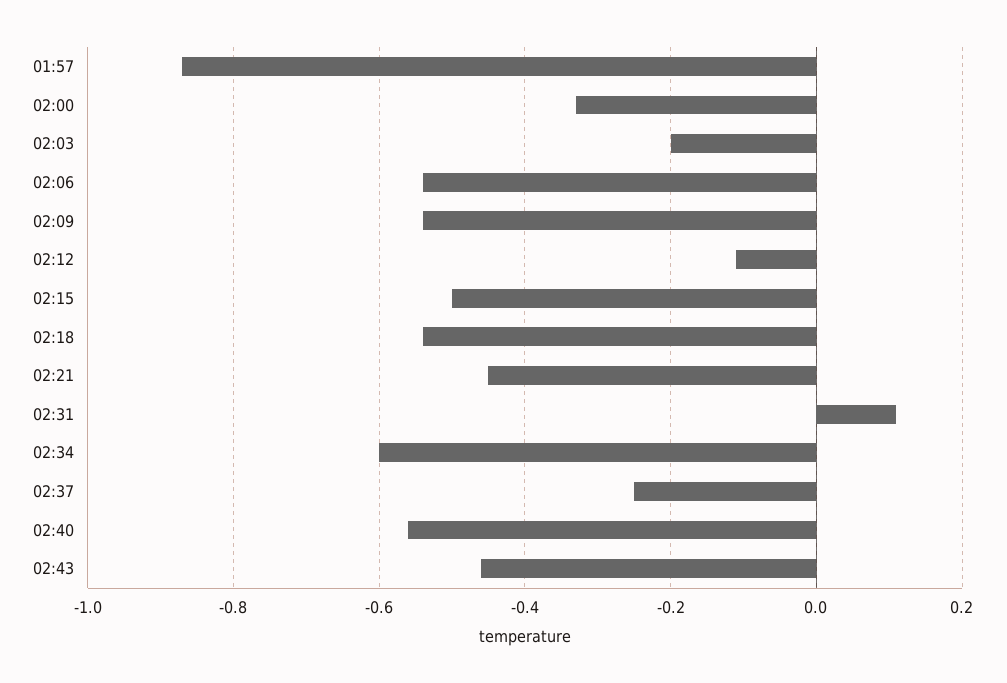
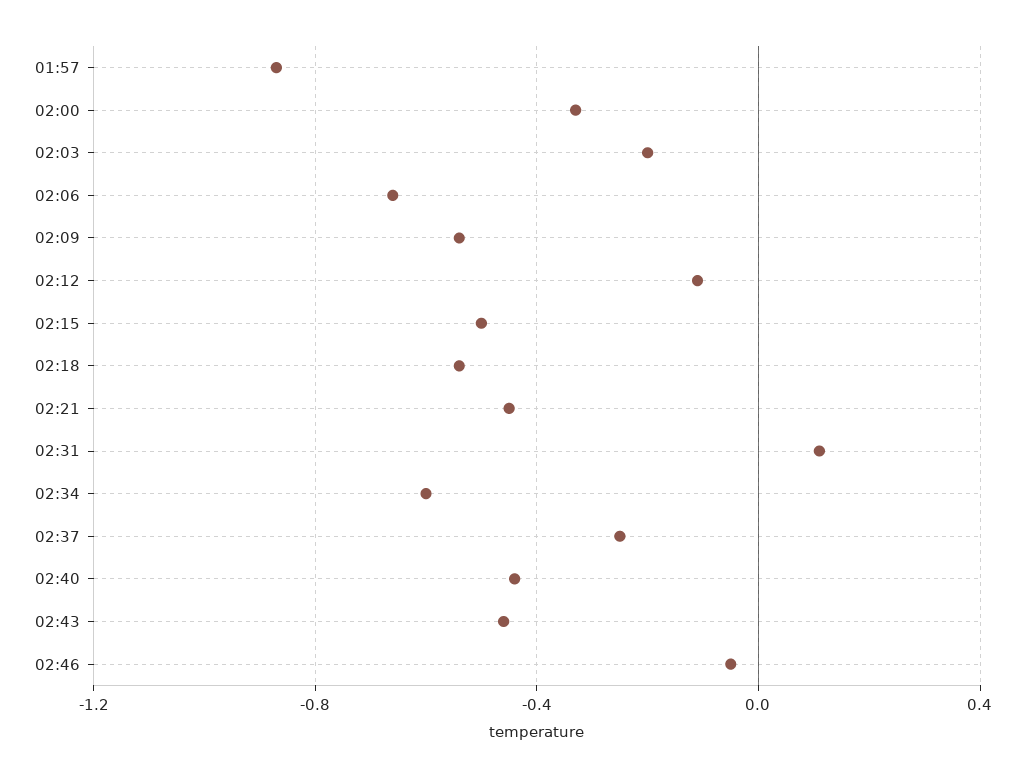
02:06: -0.55 -> -0.65
02:40: -0.55 -> -0.45
02:46: none -> -0.05

